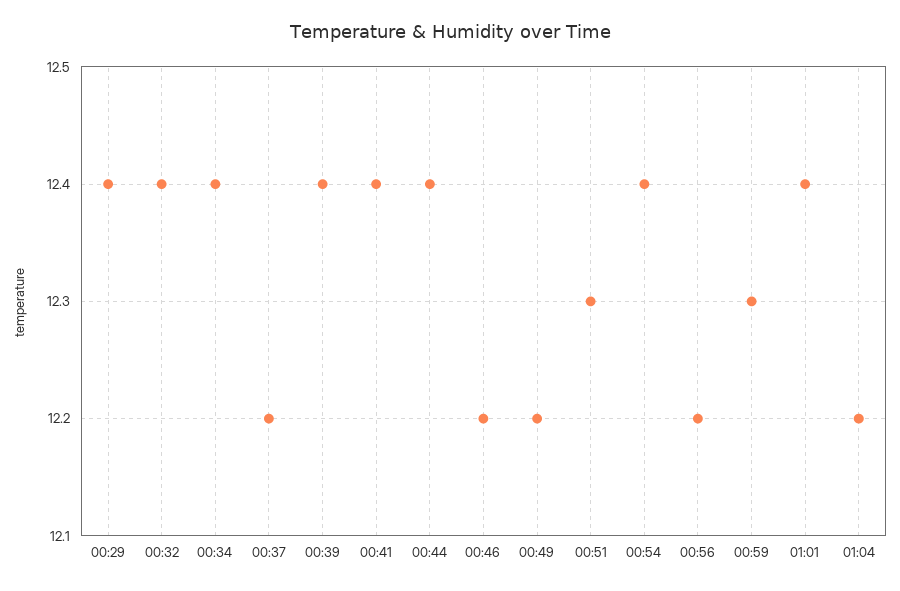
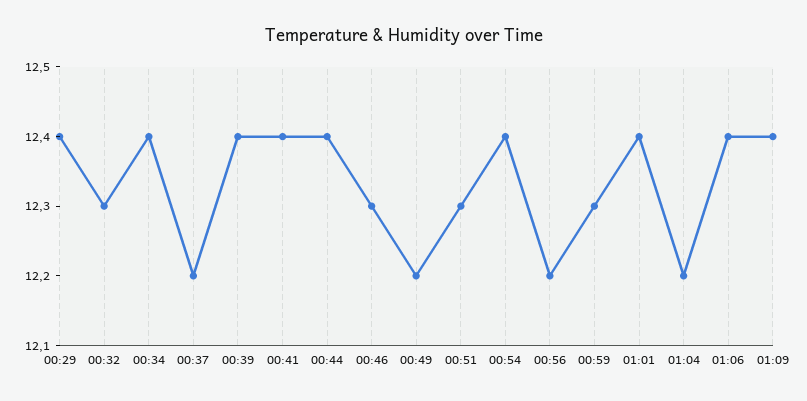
00:32: 12.4 -> 12.3
00:46: 12.2 -> 12.3
01:06: none -> 12.4
01:09: none -> 12.4

